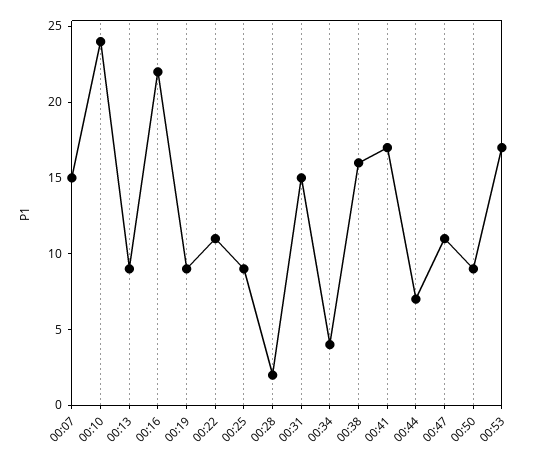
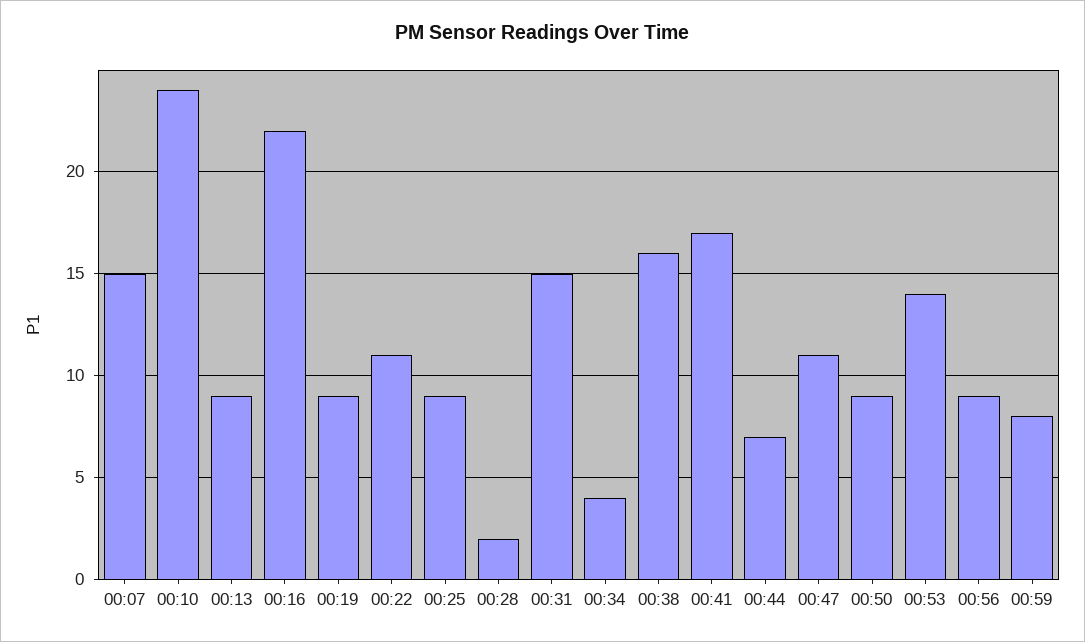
00:53: 17 -> 14
00:56: none -> 9
00:59: none -> 8

